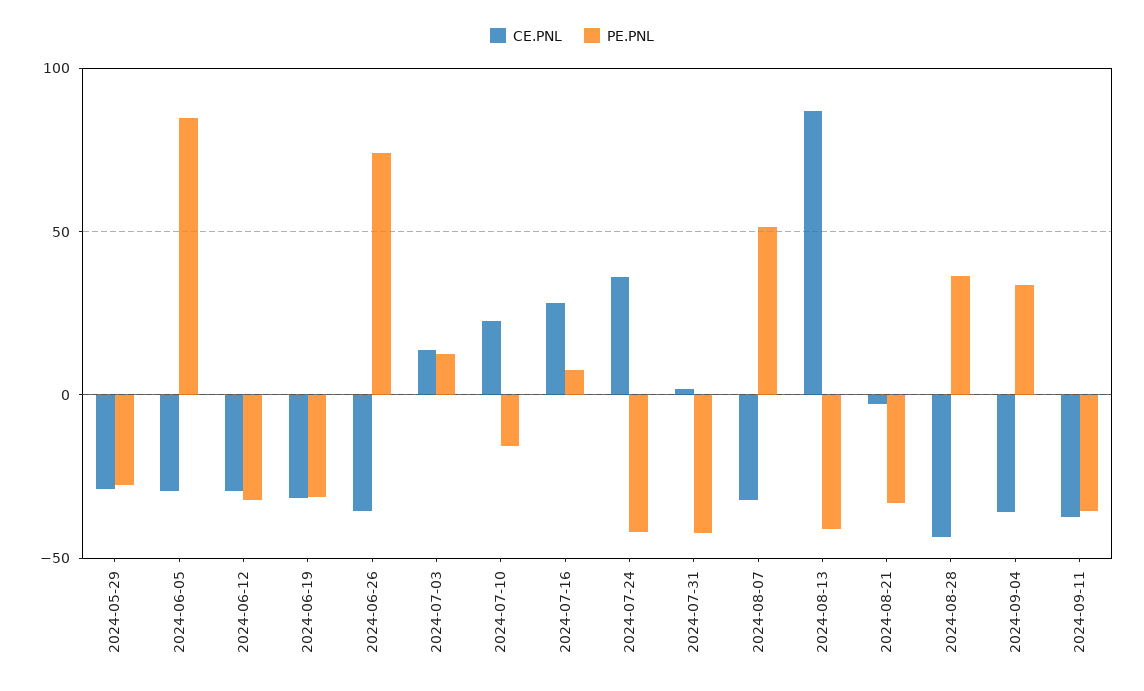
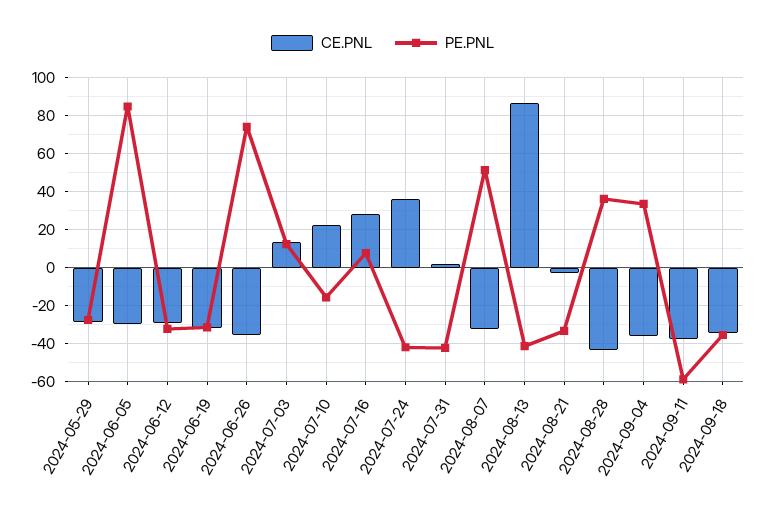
PE.PNL, 2024-09-11: -35 -> -60
CE.PNL, 2024-09-18: none -> -35
PE.PNL, 2024-09-18: none -> -35

